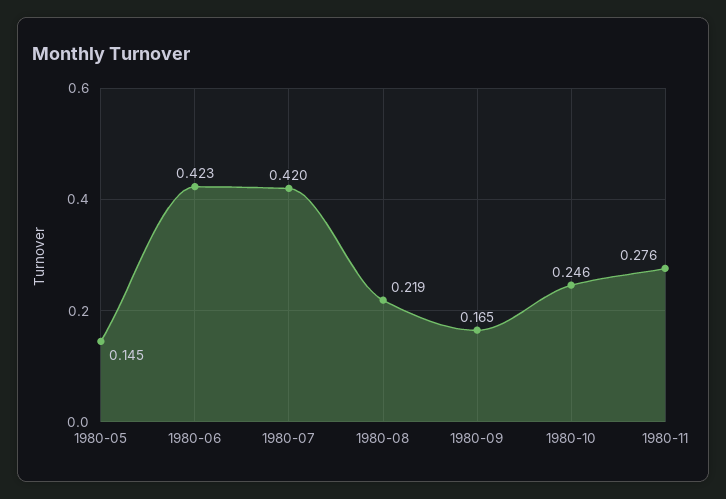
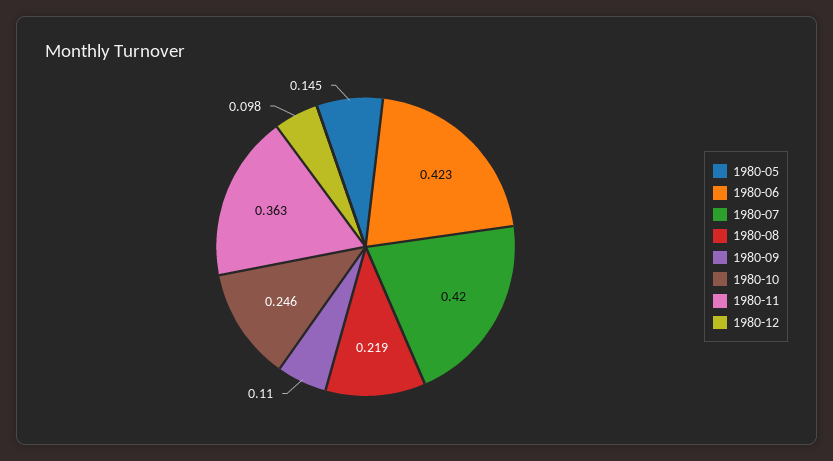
1980-09: 0.165 -> 0.11
1980-11: 0.276 -> 0.363
1980-12: none -> 0.098

